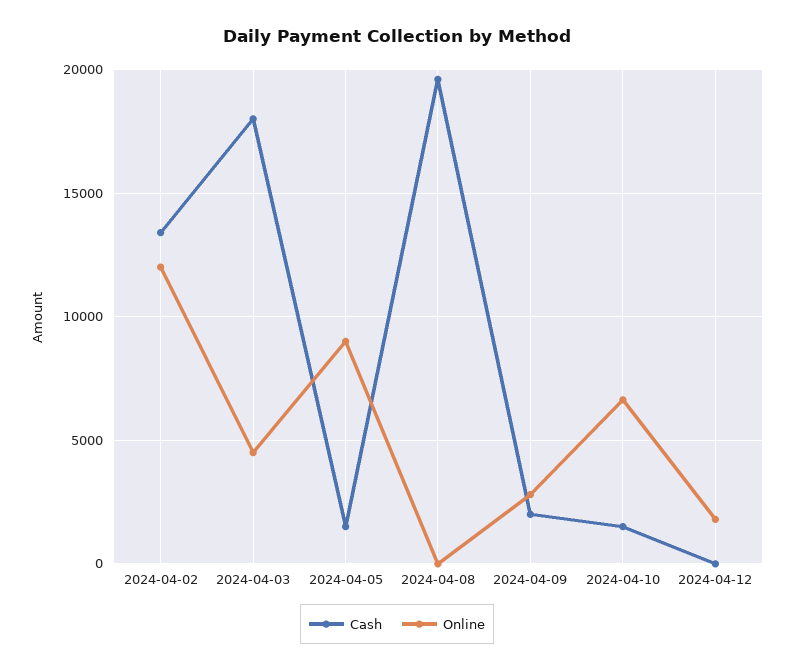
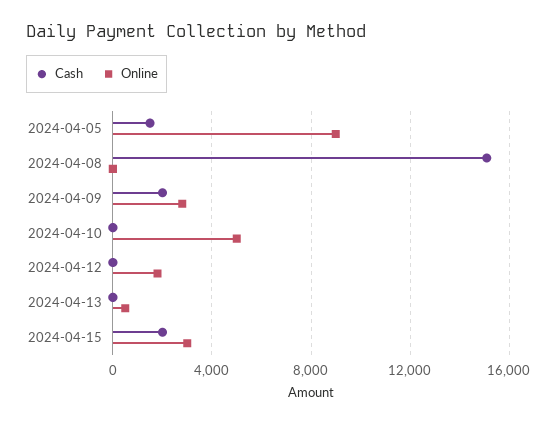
Cash, 2024-04-02: 13500 -> none
Online, 2024-04-02: 12000 -> none
Cash, 2024-04-03: 18000 -> none
Online, 2024-04-03: 4500 -> none
Cash, 2024-04-08: 19500 -> 15000
Cash, 2024-04-10: 1500 -> 0
Online, 2024-04-10: 6500 -> 5000
Cash, 2024-04-13: none -> 0
Online, 2024-04-13: none -> 500
Cash, 2024-04-15: none -> 2000
Online, 2024-04-15: none -> 3000

